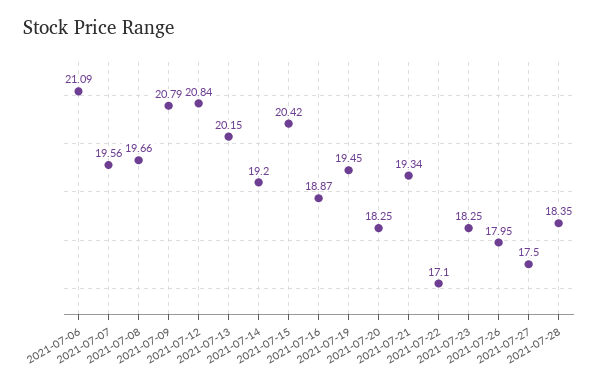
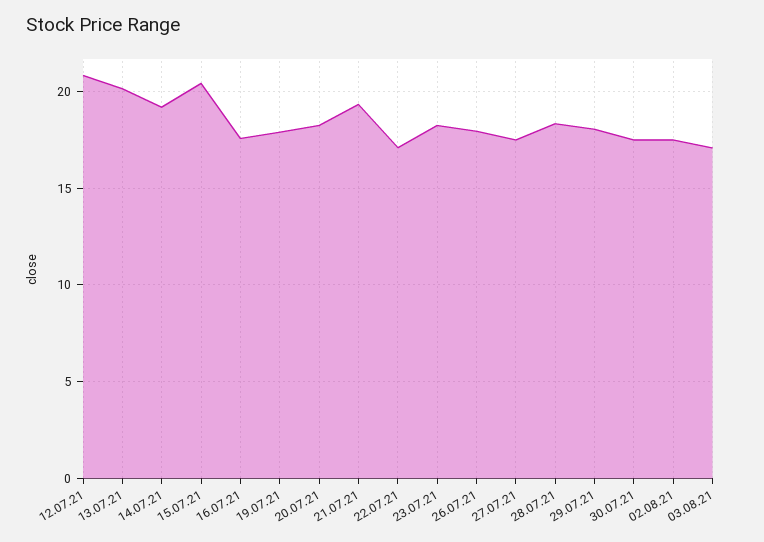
2021-07-06: 21.09 -> none
2021-07-07: 19.56 -> none
2021-07-08: 19.66 -> none
2021-07-09: 20.79 -> none
2021-07-16: 18.87 -> 17.5
2021-07-19: 19.45 -> 18
29.07.21: none -> 18
30.07.21: none -> 17.5
02.08.21: none -> 17.5
03.08.21: none -> 17

